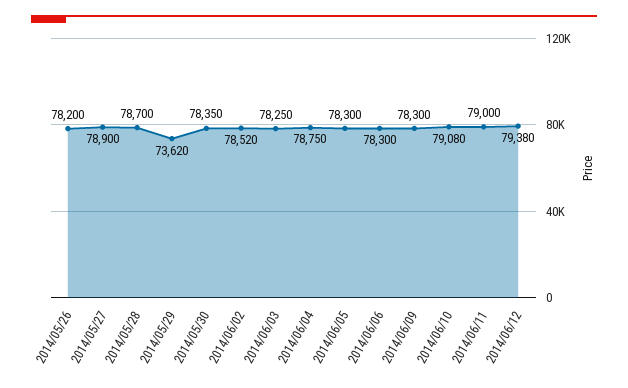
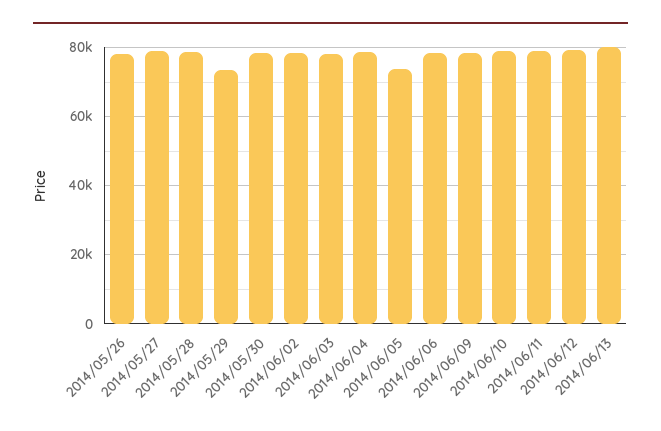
2014/06/05: 78300 -> 74000
2014/06/13: none -> 80000

